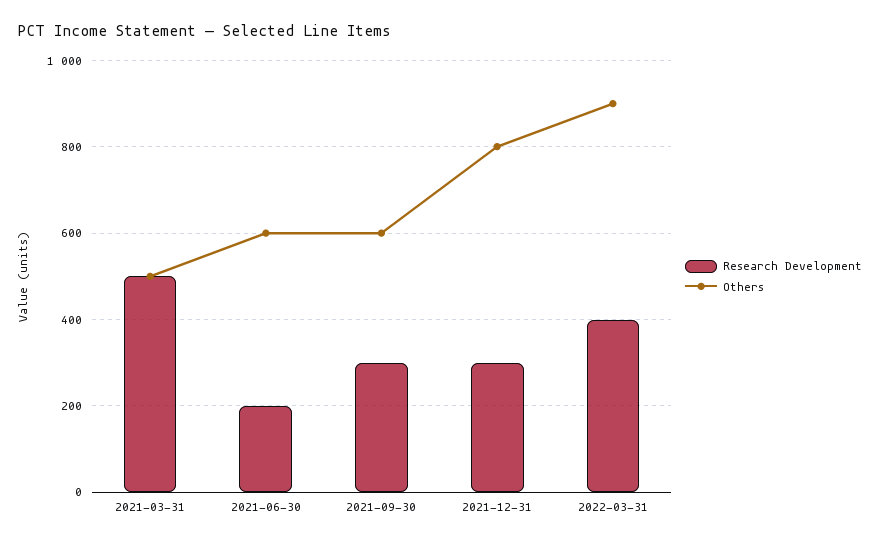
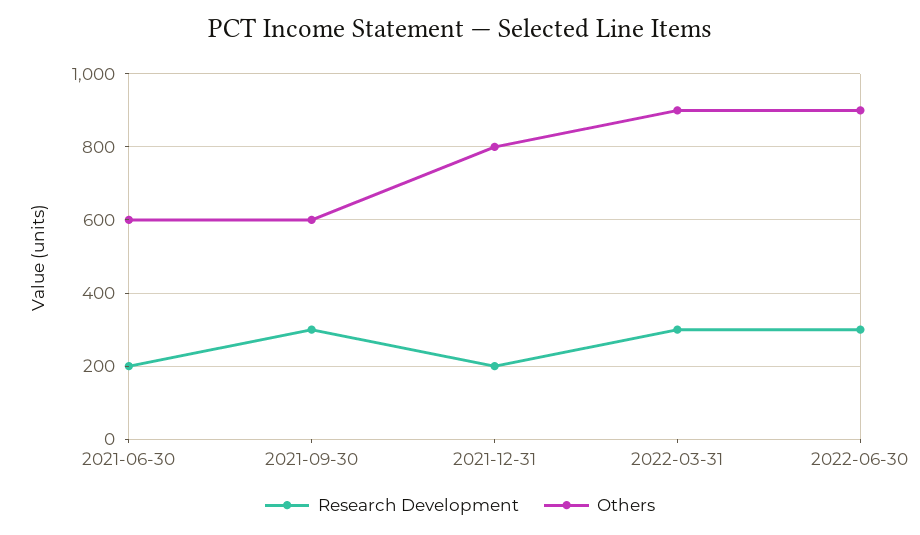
Research Development, 2021-03-31: 500 -> none
Others, 2021-03-31: 500 -> none
Research Development, 2021-12-31: 300 -> 200
Research Development, 2022-03-31: 400 -> 300
Research Development, 2022-06-30: none -> 300
Others, 2022-06-30: none -> 900

